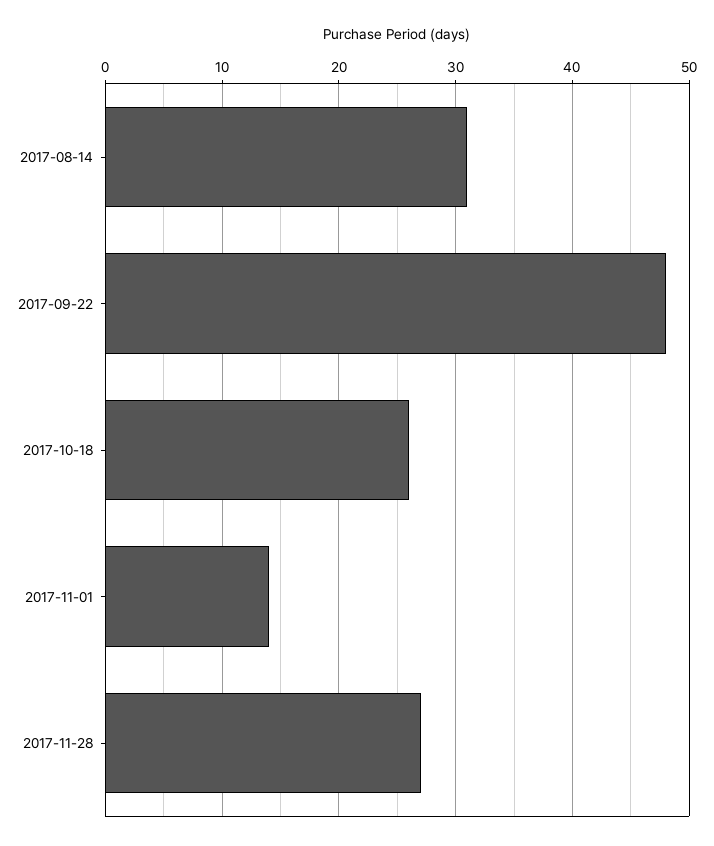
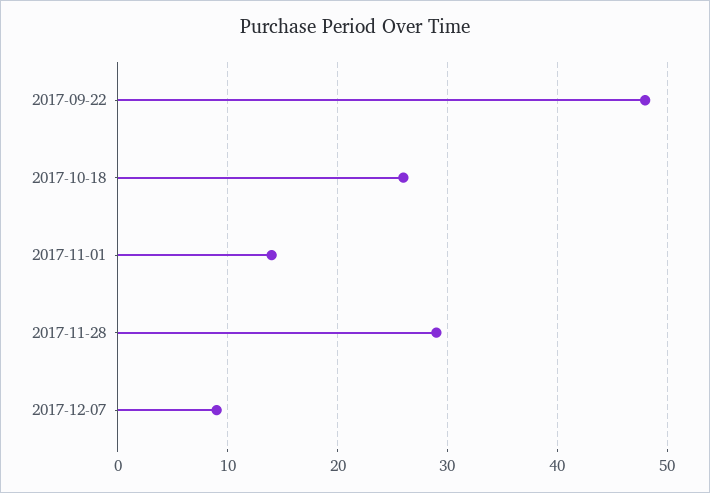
2017-08-14: 31 -> none
2017-11-28: 27 -> 29
2017-12-07: none -> 9

